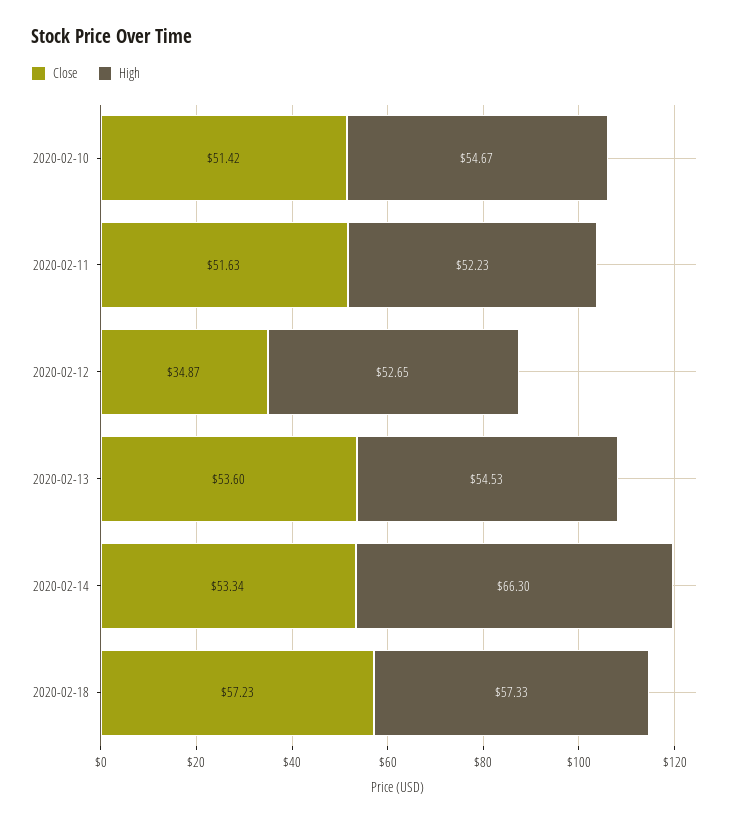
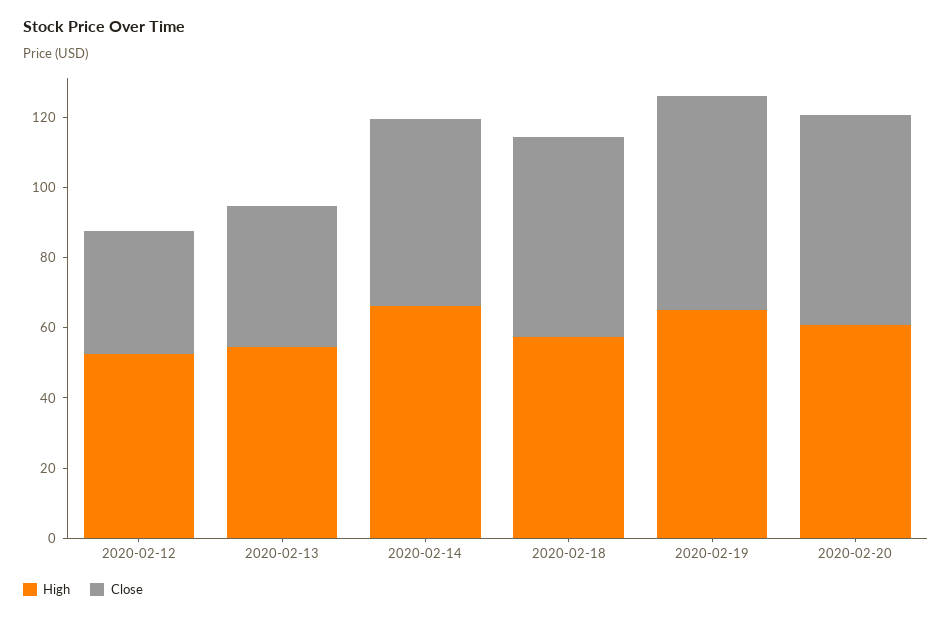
Close, 2020-02-10: 51.42 -> none
High, 2020-02-10: 54.67 -> none
Close, 2020-02-11: 51.63 -> none
High, 2020-02-11: 52.23 -> none
Close, 2020-02-13: 53.6 -> 40
High, 2020-02-19: none -> 65
Close, 2020-02-19: none -> 60
High, 2020-02-20: none -> 60
Close, 2020-02-20: none -> 60

